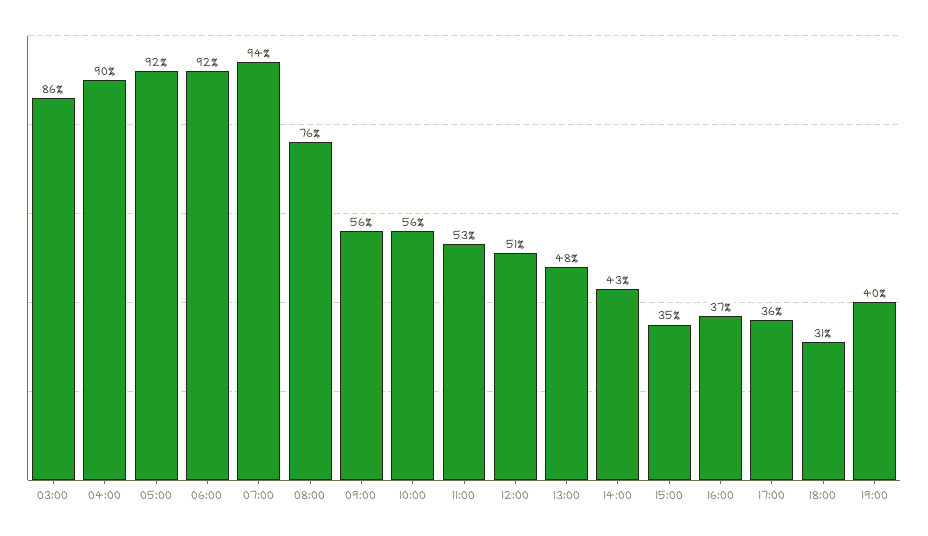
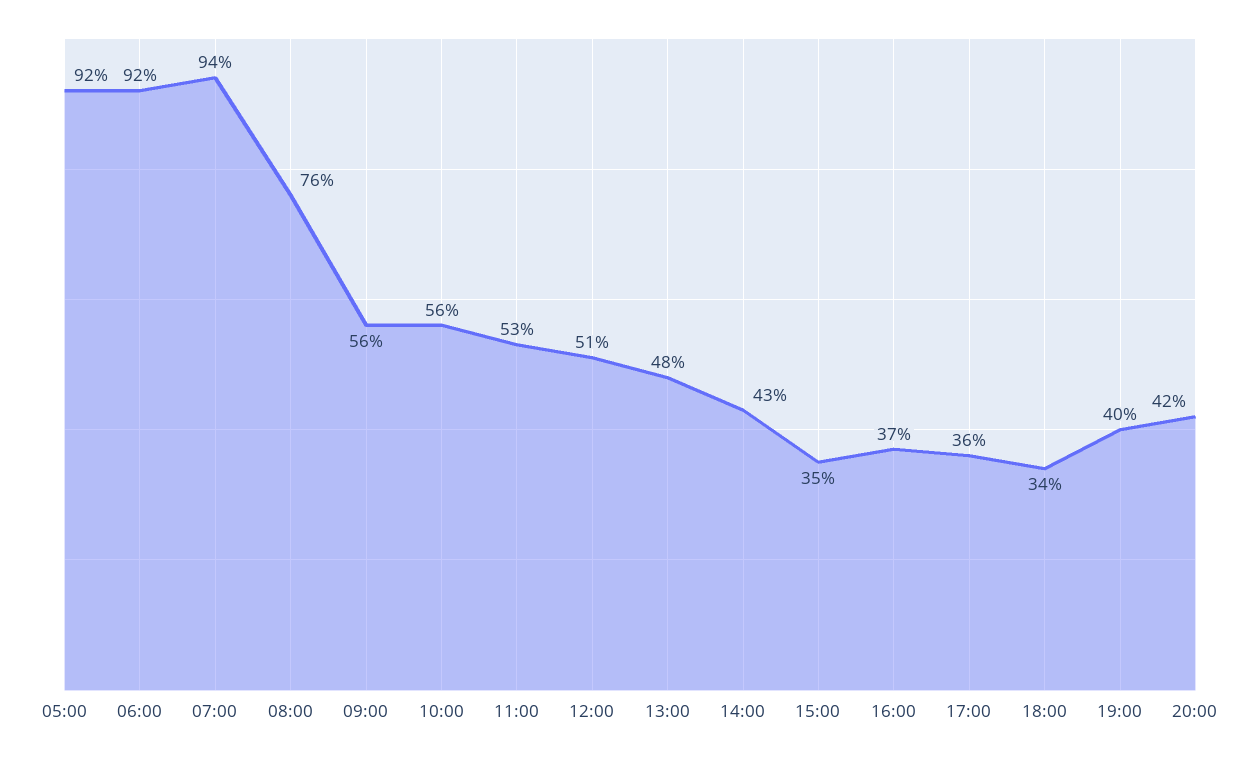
03:00: 86 -> none
04:00: 90 -> none
18:00: 31 -> 34
20:00: none -> 42

